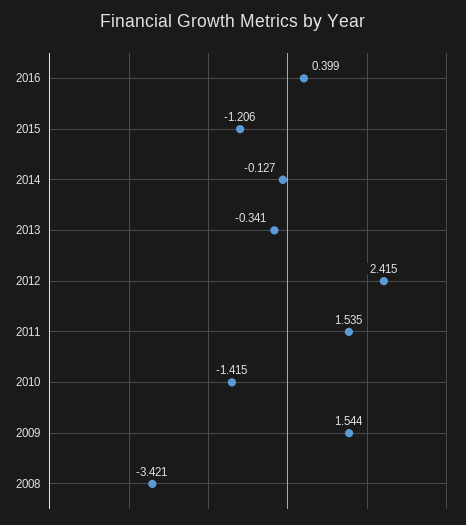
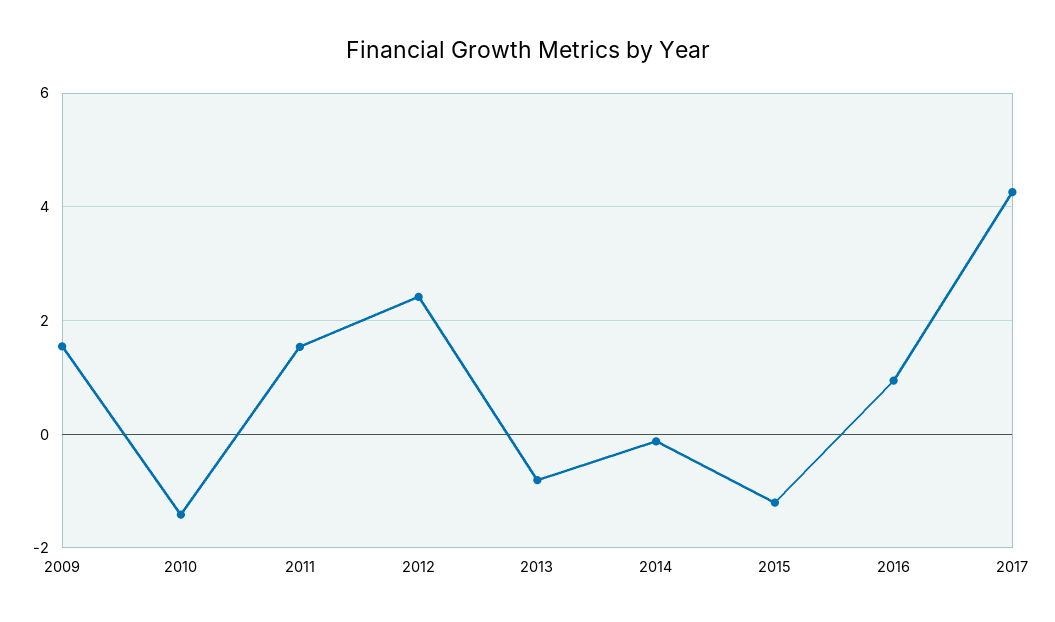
2016: 0.399 -> 1
2013: -0.341 -> -0.8
2008: -3.421 -> none
2017: none -> 4.2

